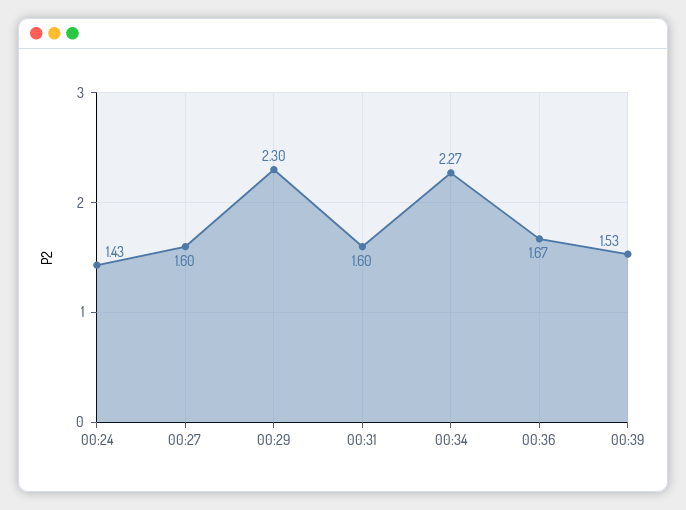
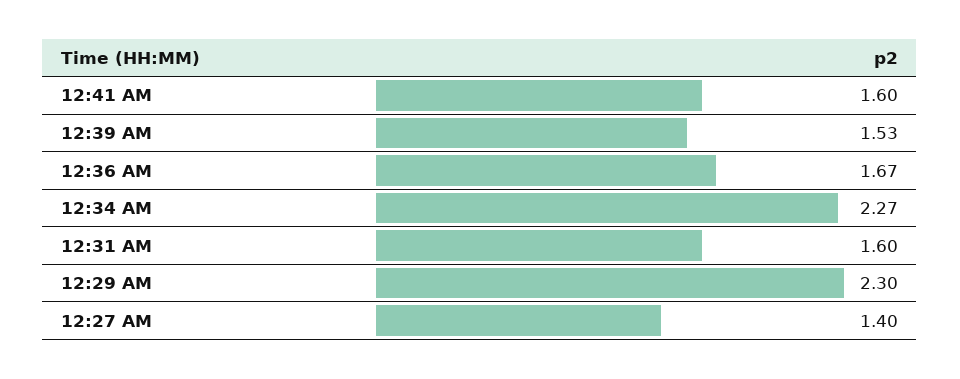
00:24: 1.43 -> none
00:27: 1.6 -> 1.4
12:41 AM: none -> 1.6

